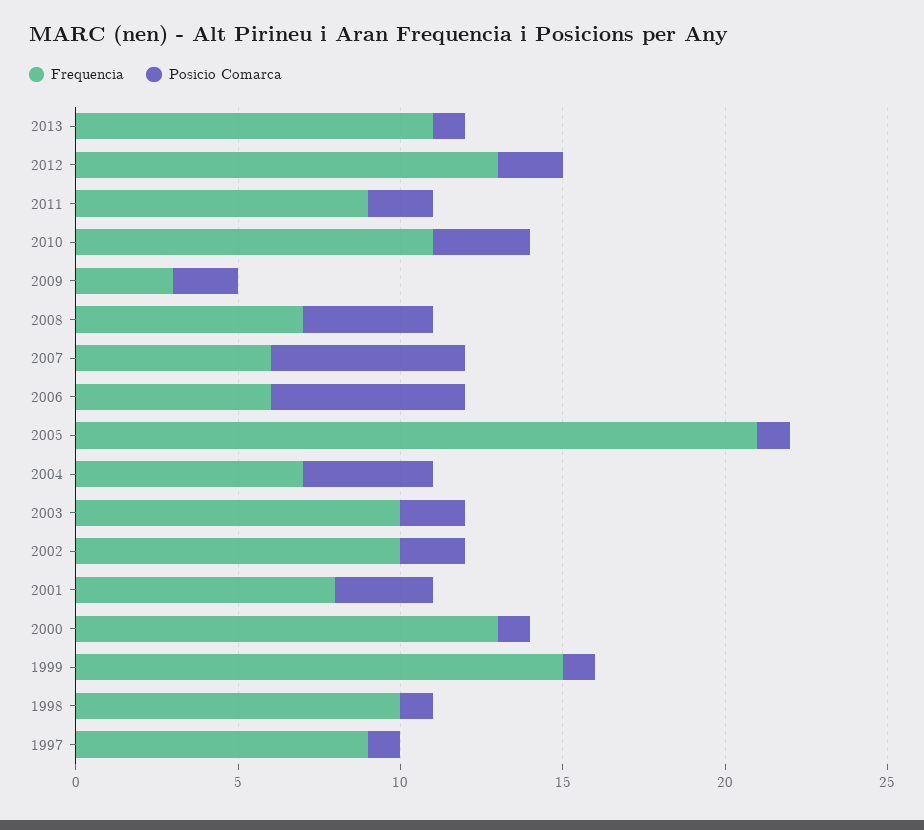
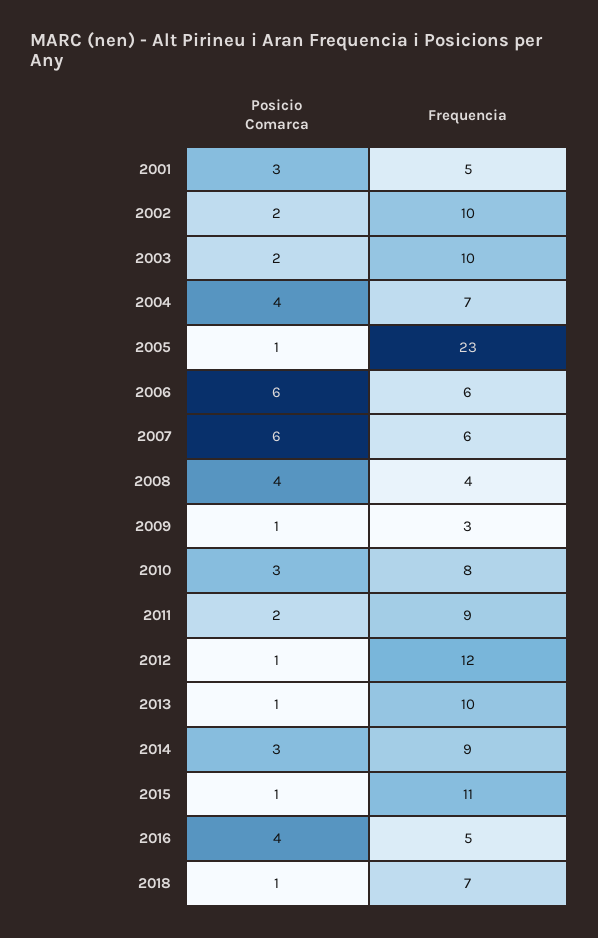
Frequencia, 2013: 11 -> 10
Frequencia, 2012: 13 -> 12
Posicio Comarca, 2012: 2 -> 1
Frequencia, 2010: 11 -> 8
Posicio Comarca, 2009: 2 -> 1
Frequencia, 2008: 7 -> 4
Frequencia, 2005: 21 -> 23
Frequencia, 2001: 8 -> 5
Frequencia, 2000: 13 -> none
Posicio Comarca, 2000: 1 -> none
Frequencia, 1999: 15 -> none
Posicio Comarca, 1999: 1 -> none
Frequencia, 1998: 10 -> none
Posicio Comarca, 1998: 1 -> none
Frequencia, 1997: 9 -> none
Posicio Comarca, 1997: 1 -> none
Posicio Comarca, 2014: none -> 3
Frequencia, 2014: none -> 9
Posicio Comarca, 2015: none -> 1
Frequencia, 2015: none -> 11
Posicio Comarca, 2016: none -> 4
Frequencia, 2016: none -> 5
Posicio Comarca, 2018: none -> 1
Frequencia, 2018: none -> 7

